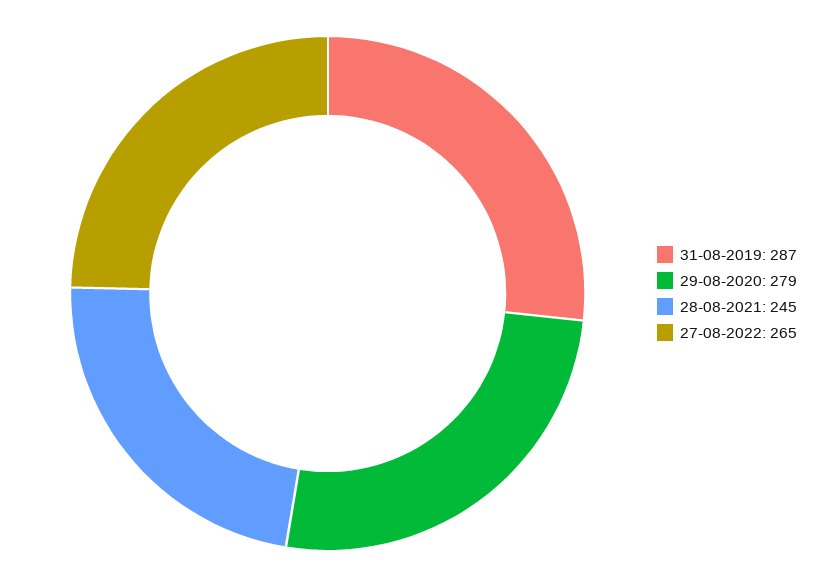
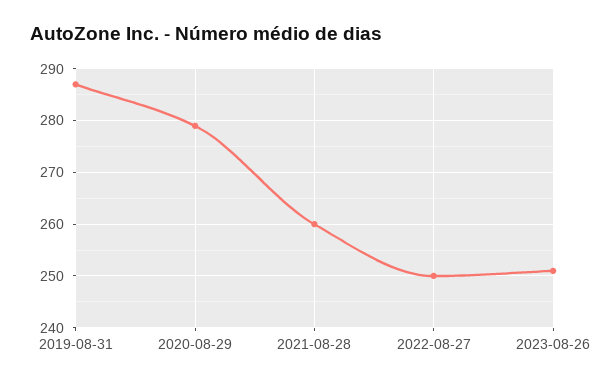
28-08-2021: 245 -> 260
27-08-2022: 265 -> 250
2023-08-26: none -> 250

